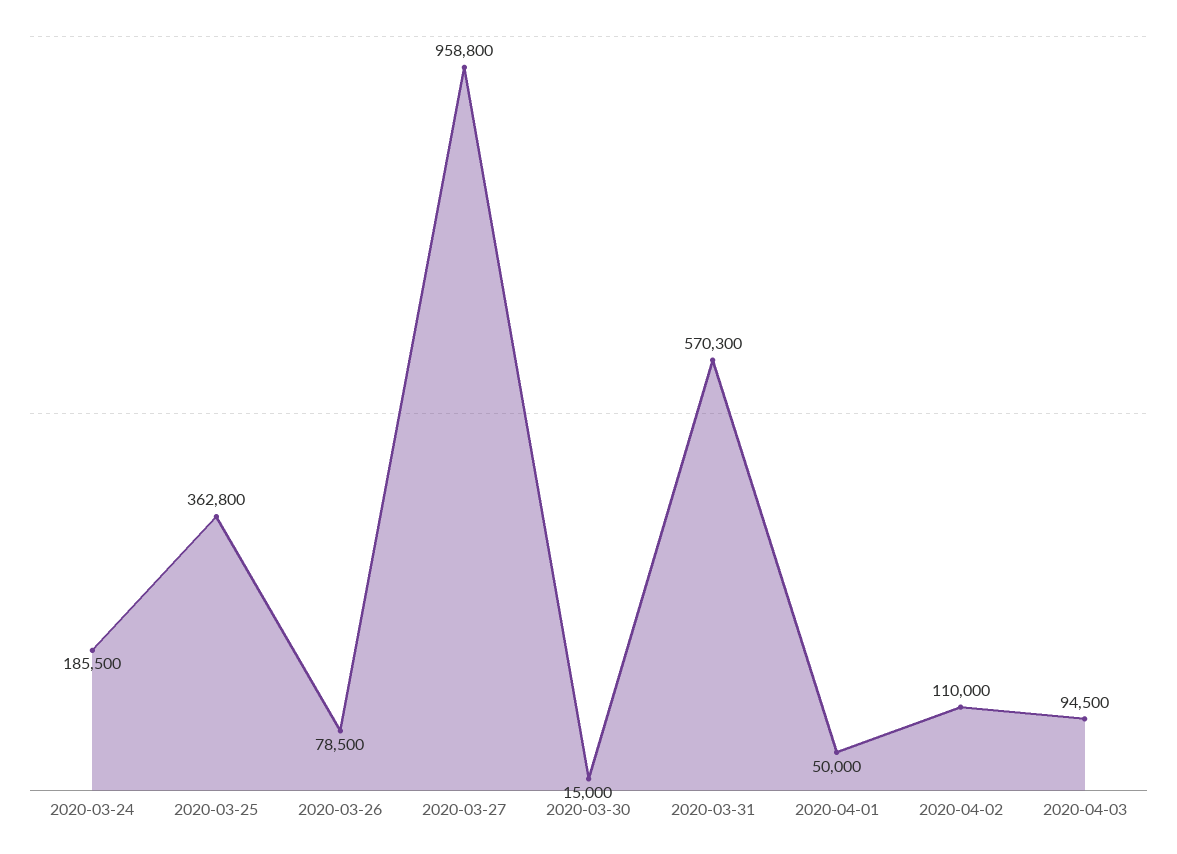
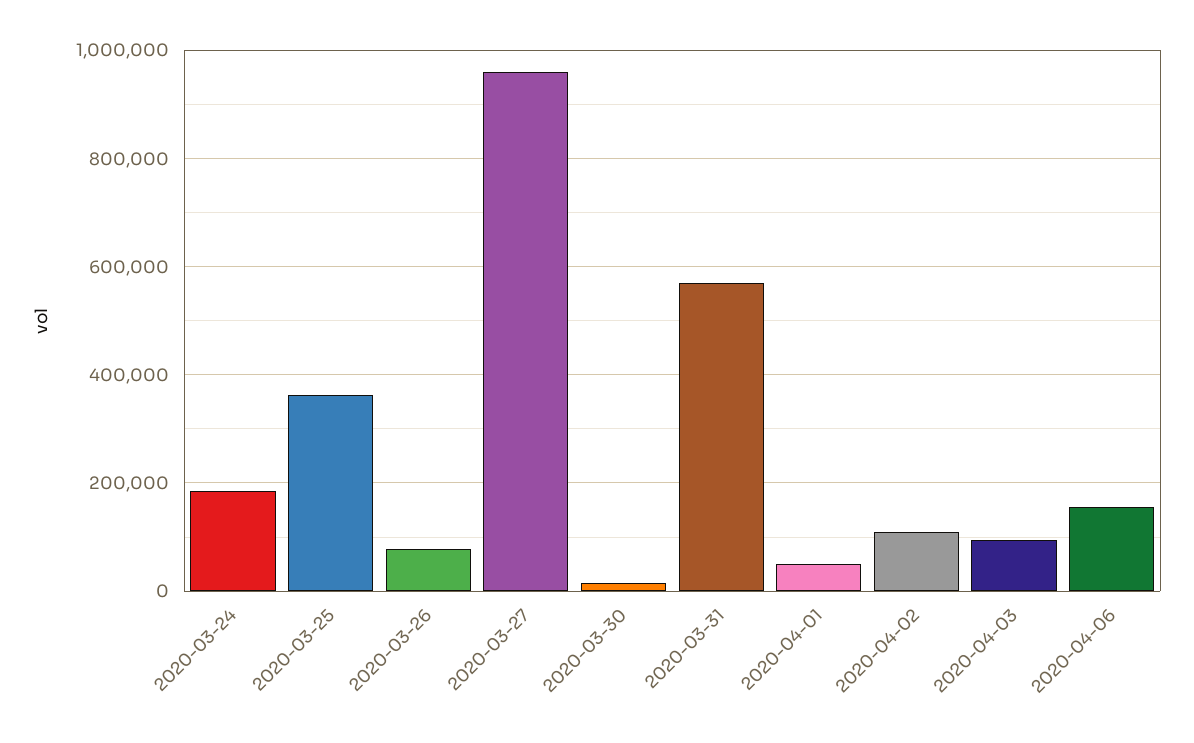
2020-04-06: none -> 160000

